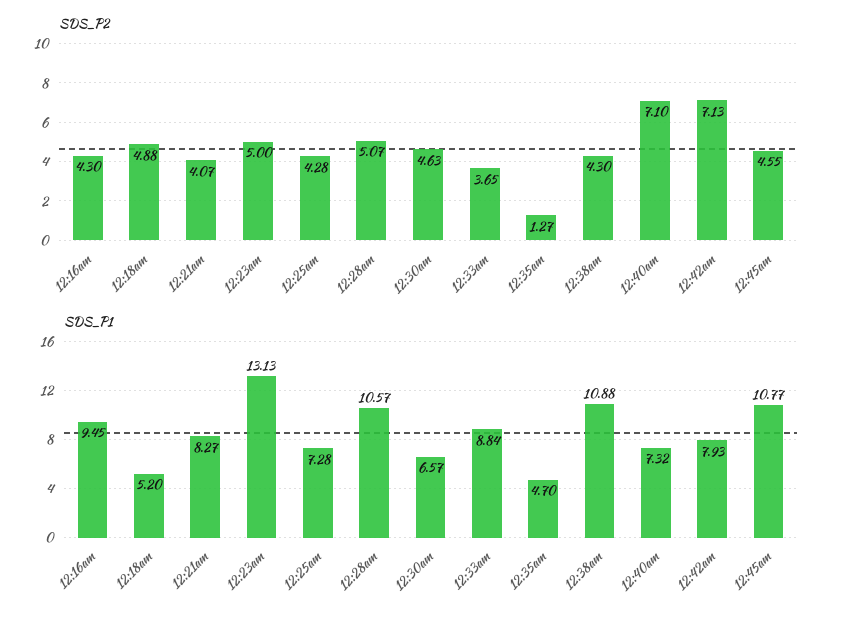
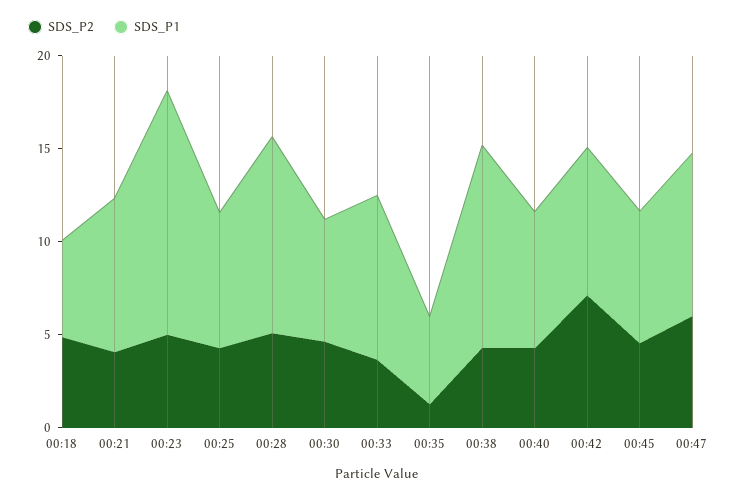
SDS_P2, 12:16am: 4.3 -> none
SDS_P2, 12:40am: 7.1 -> 4
SDS_P1, 12:16am: 9.45 -> none
SDS_P1, 12:45am: 10.77 -> 7
SDS_P2, 00:47: none -> 6
SDS_P1, 00:47: none -> 9

